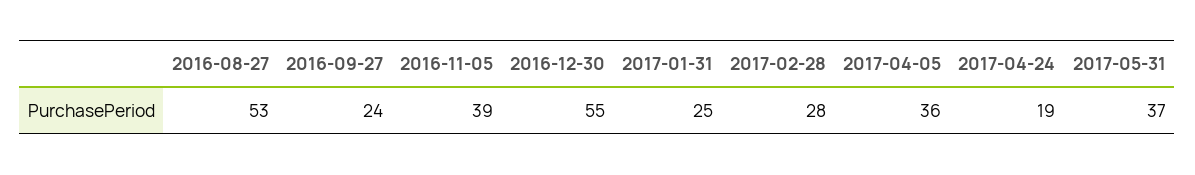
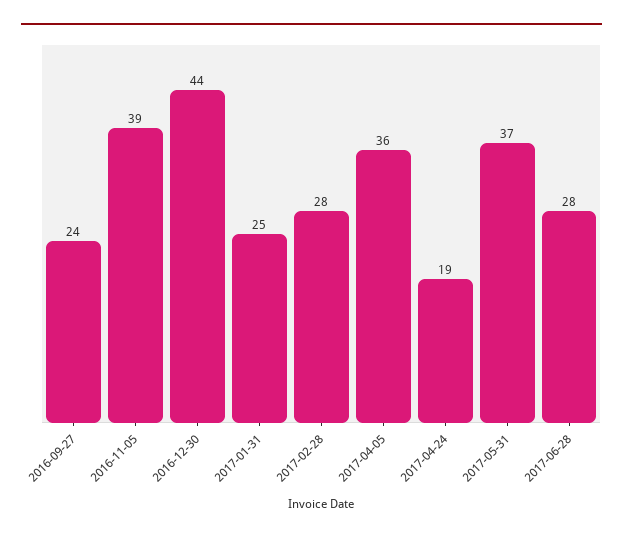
2016-08-27: 53 -> none
2016-12-30: 55 -> 44
2017-06-28: none -> 28

